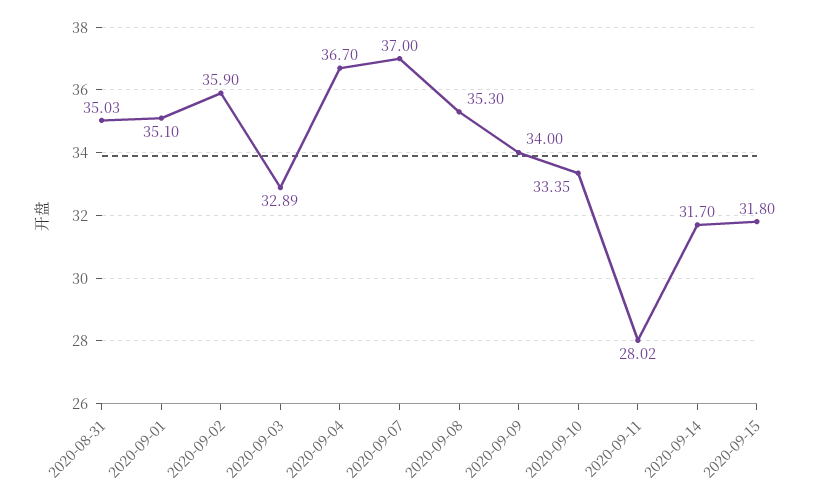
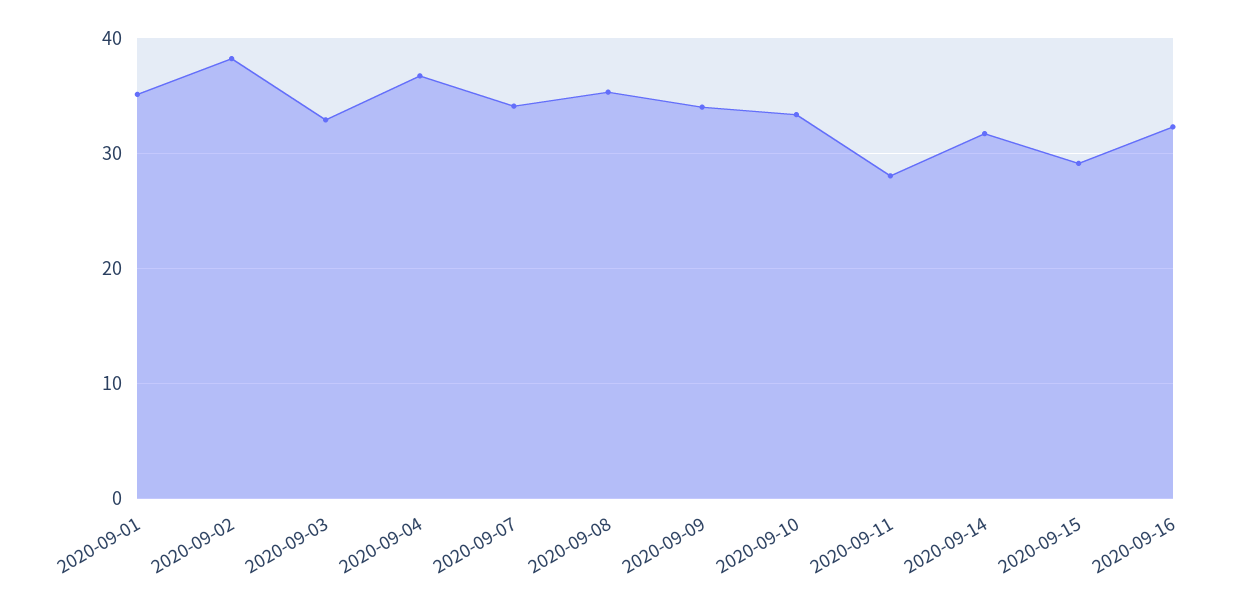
2020-08-31: 35.03 -> none
2020-09-02: 35.9 -> 38
2020-09-07: 37 -> 34
2020-09-15: 31.8 -> 29
2020-09-16: none -> 32

